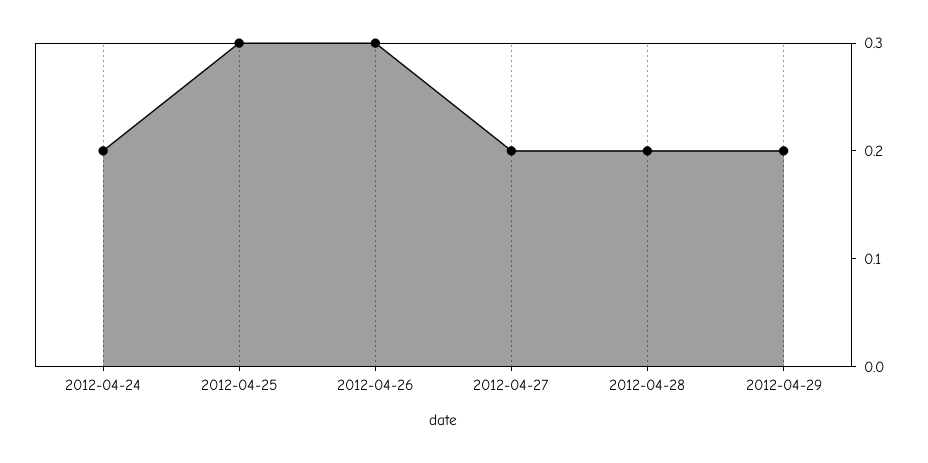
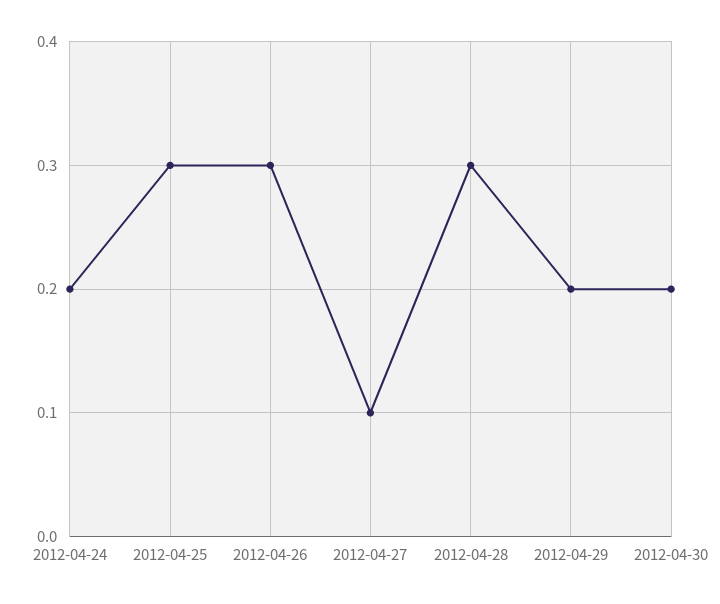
2012-04-27: 0.2 -> 0.1
2012-04-28: 0.2 -> 0.3
2012-04-30: none -> 0.2

